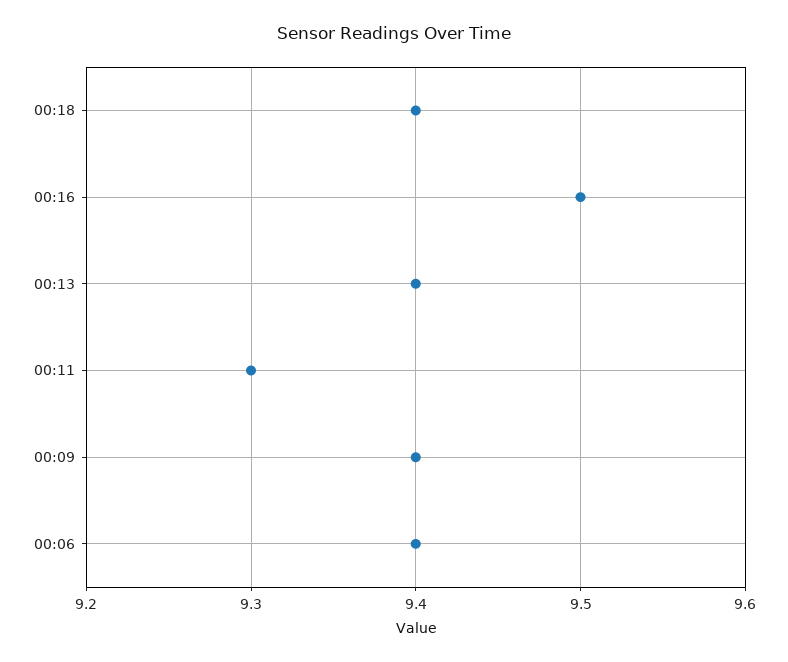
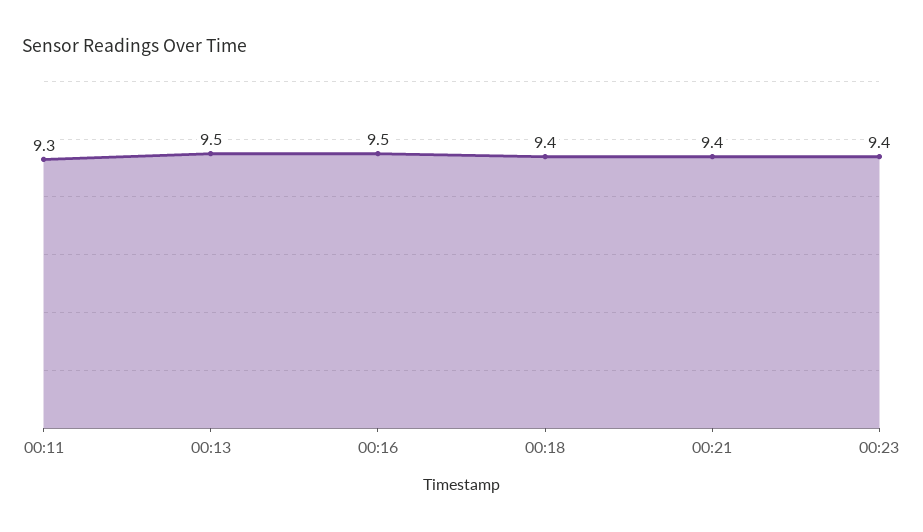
00:13: 9.4 -> 9.5
00:09: 9.4 -> none
00:06: 9.4 -> none
00:21: none -> 9.4
00:23: none -> 9.4

